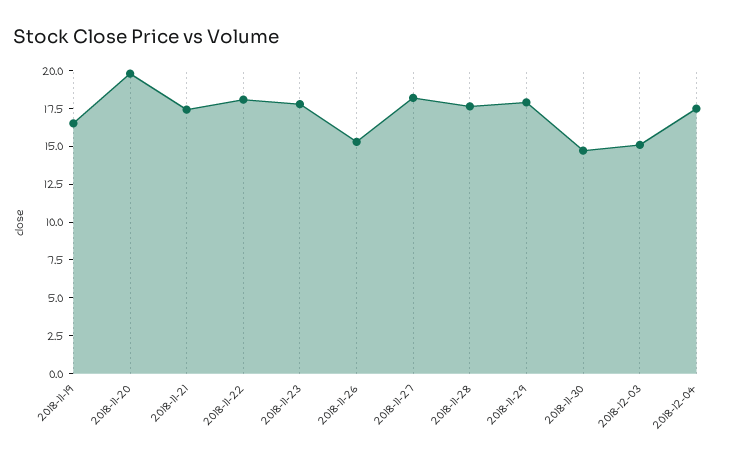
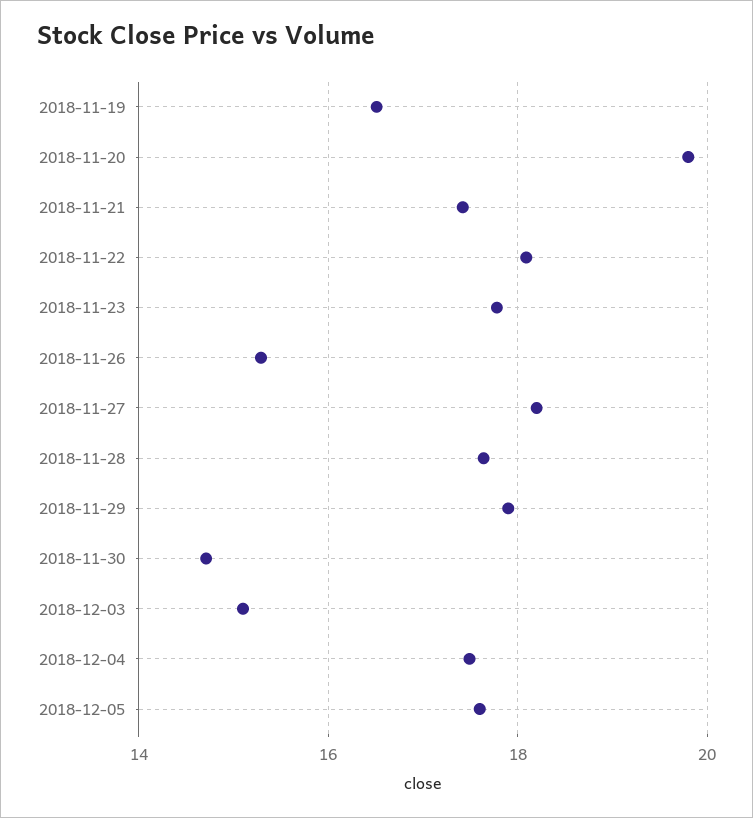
2018-12-05: none -> 17.6

